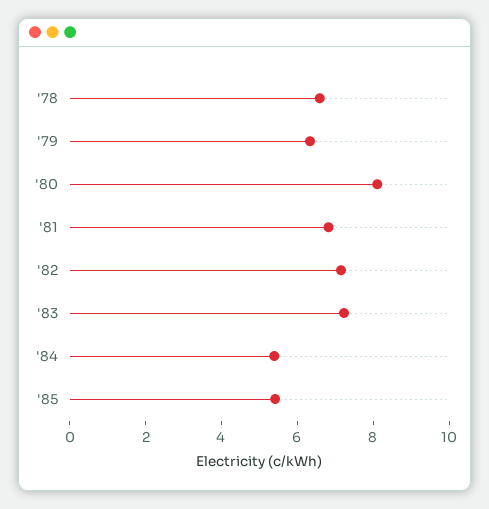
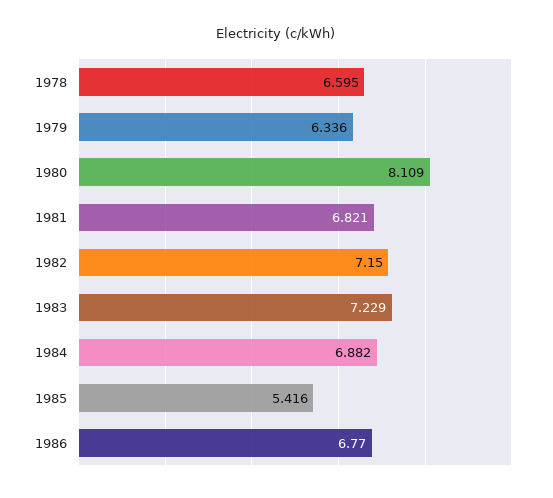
'84: 5.5 -> 6.882
1986: none -> 6.77

